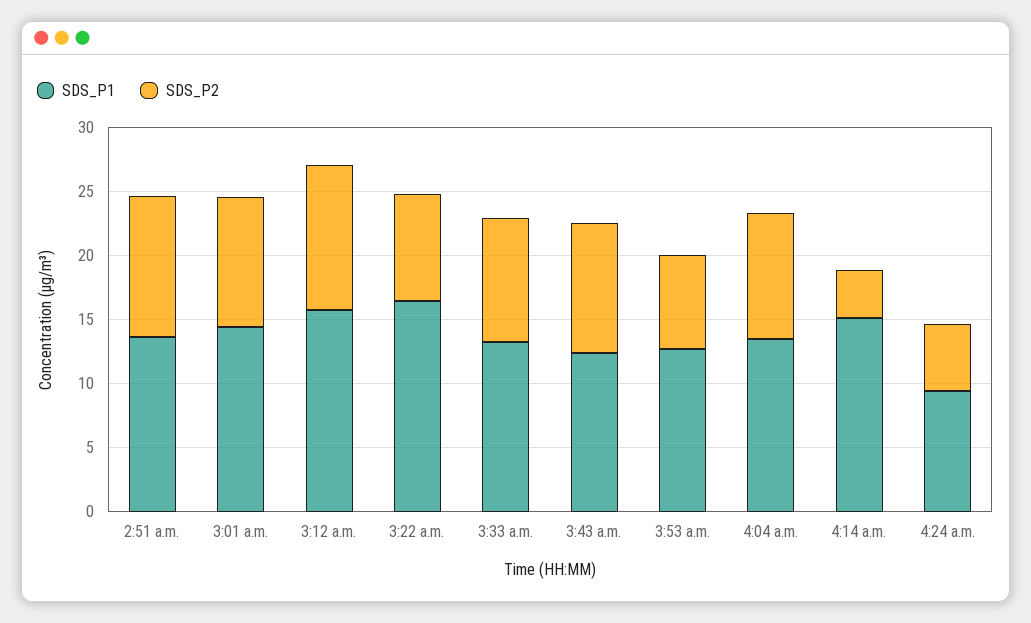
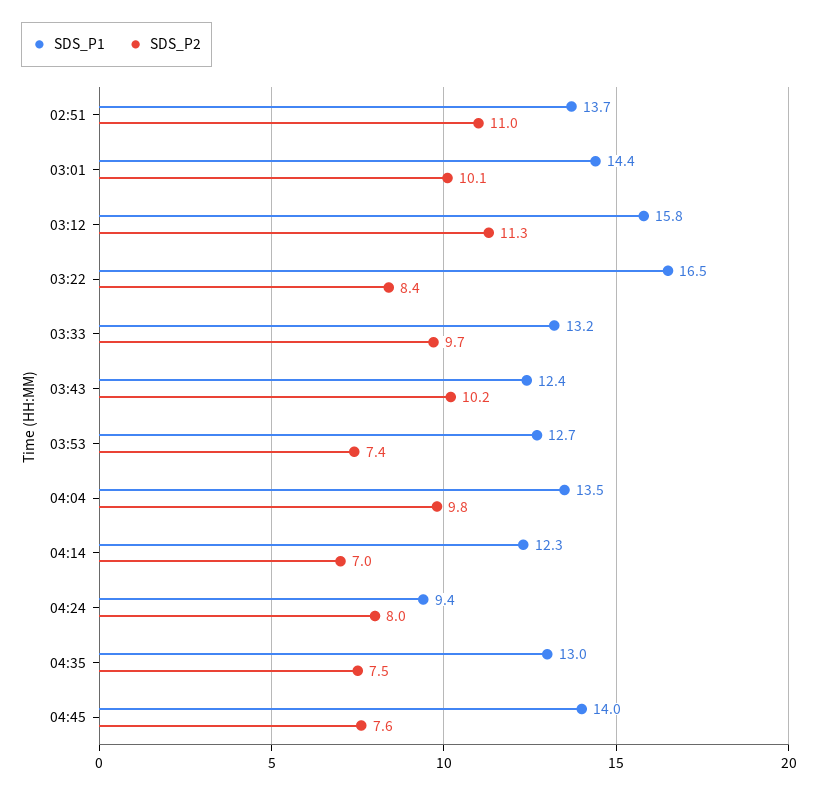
SDS_P1, 4:14 a.m.: 15 -> 12.3
SDS_P2, 4:14 a.m.: 4 -> 7
SDS_P2, 4:24 a.m.: 5 -> 8
SDS_P1, 04:35: none -> 13
SDS_P2, 04:35: none -> 7.5
SDS_P1, 04:45: none -> 14
SDS_P2, 04:45: none -> 7.6

